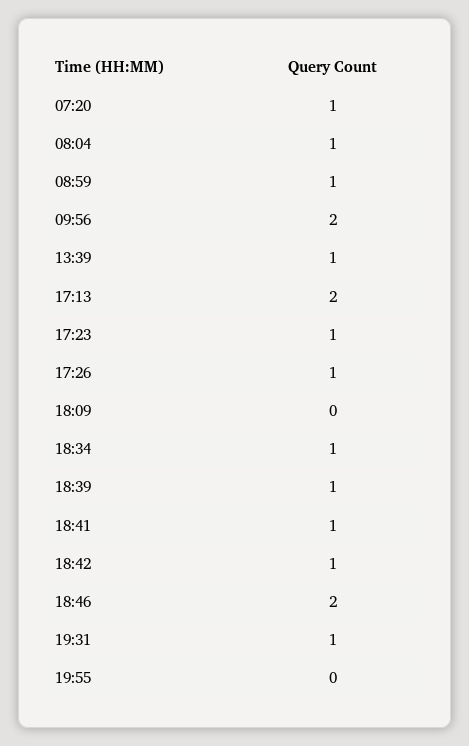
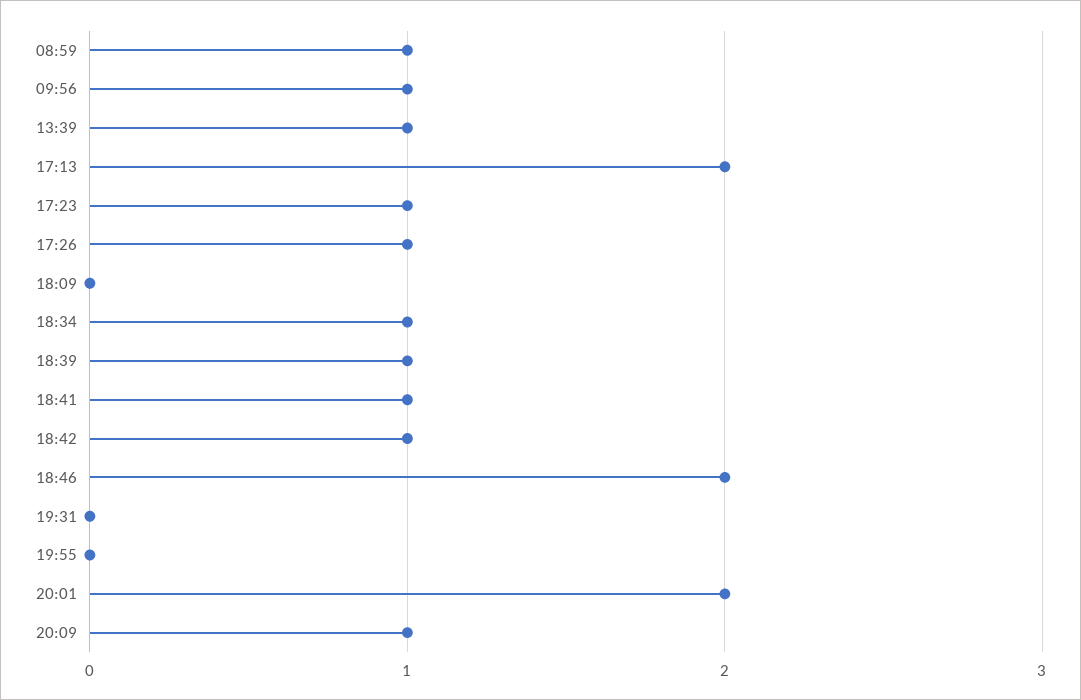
07:20: 1 -> none
08:04: 1 -> none
09:56: 2 -> 1
19:31: 1 -> 0
20:01: none -> 2
20:09: none -> 1

